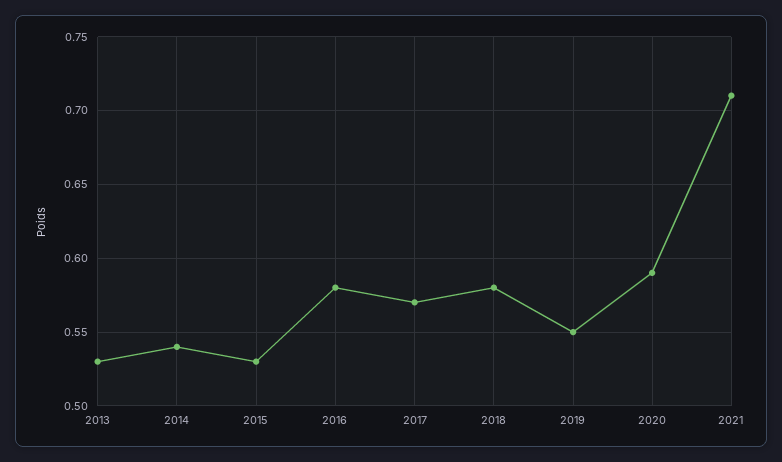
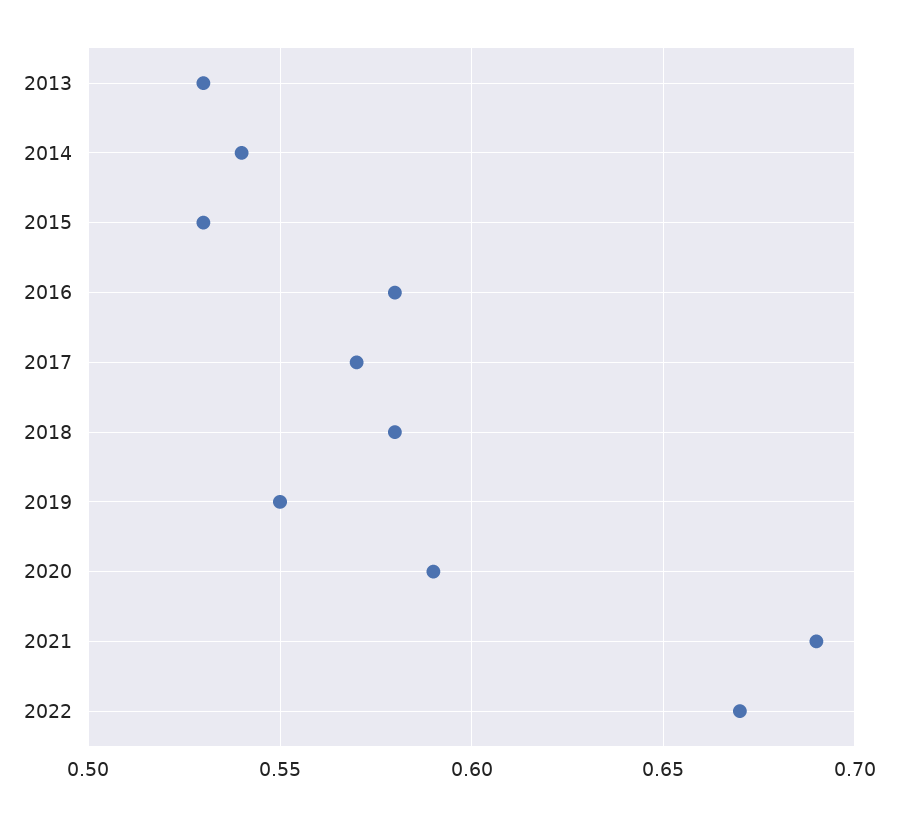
2021: 0.71 -> 0.69
2022: none -> 0.67

